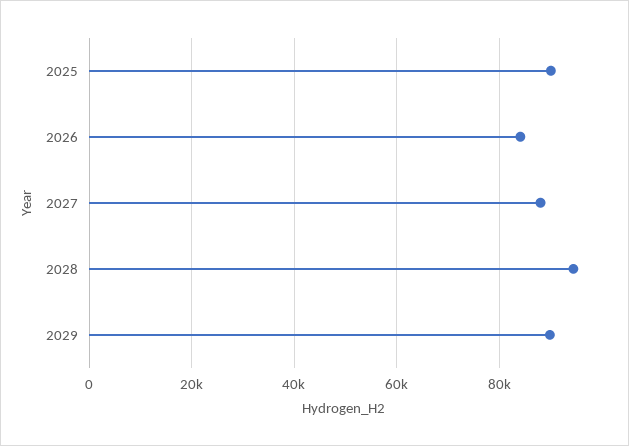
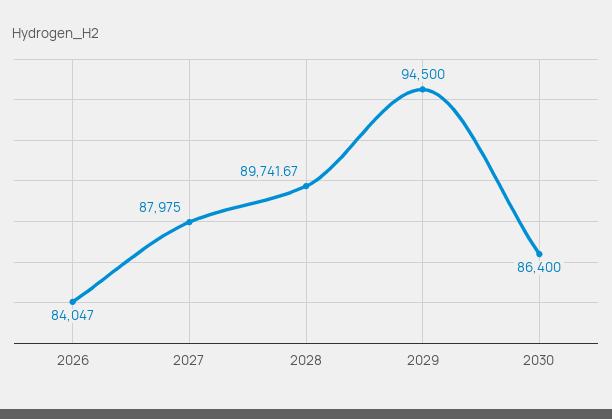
2025: 90000 -> none
2028: 94000 -> 89741.67
2029: 90000 -> 94500
2030: none -> 86400

